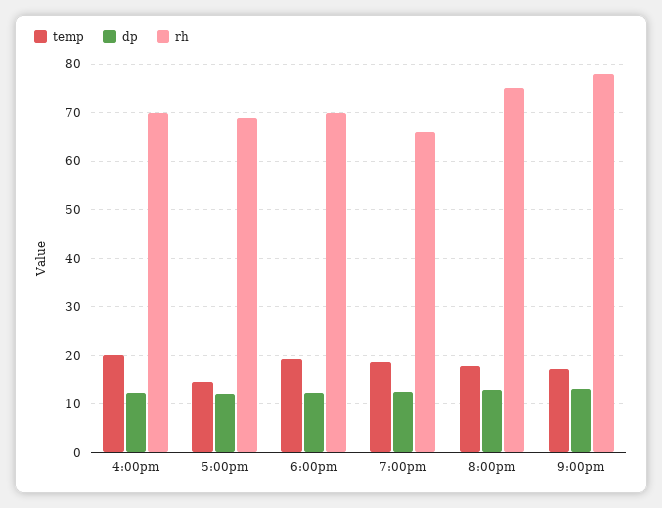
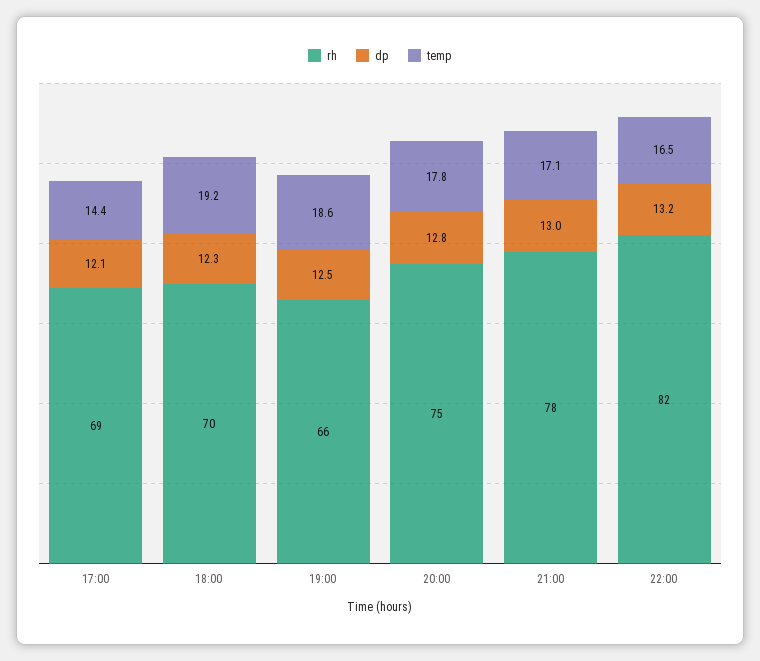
temp, 4:00pm: 20 -> none
dp, 4:00pm: 12 -> none
rh, 4:00pm: 70 -> none
rh, 22:00: none -> 82
dp, 22:00: none -> 13.2
temp, 22:00: none -> 16.5

